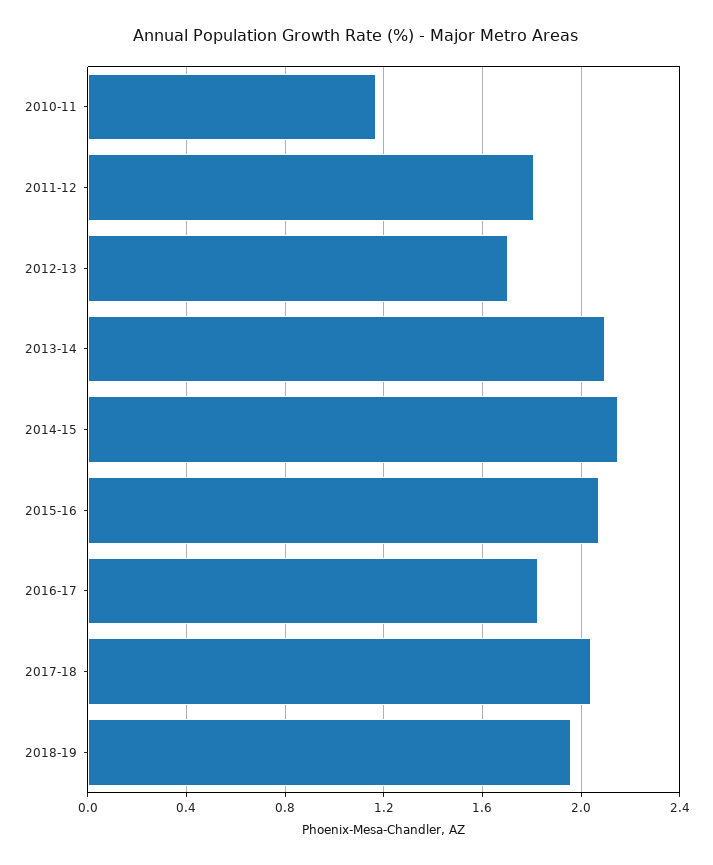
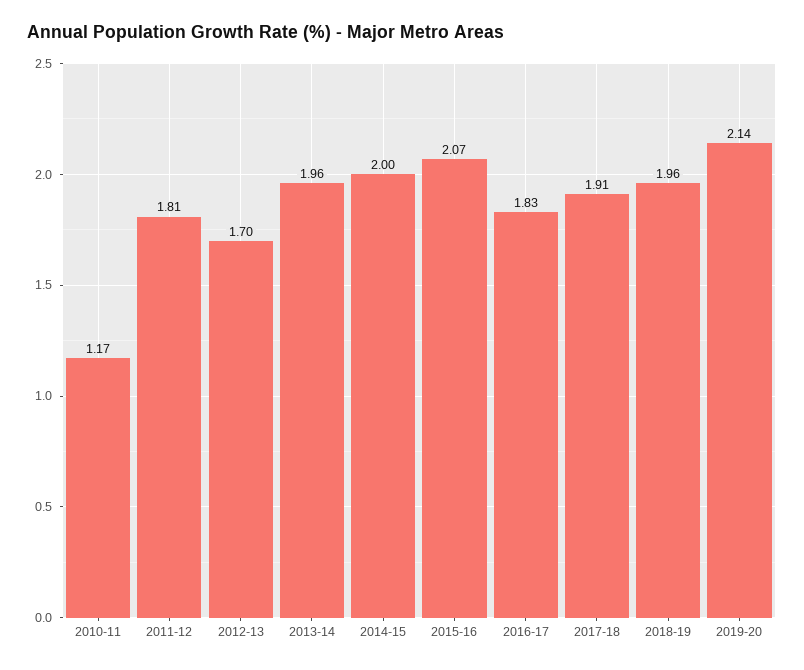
2013-14: 2.1 -> 1.96
2014-15: 2.15 -> 2
2017-18: 2.05 -> 1.91
2019-20: none -> 2.14

